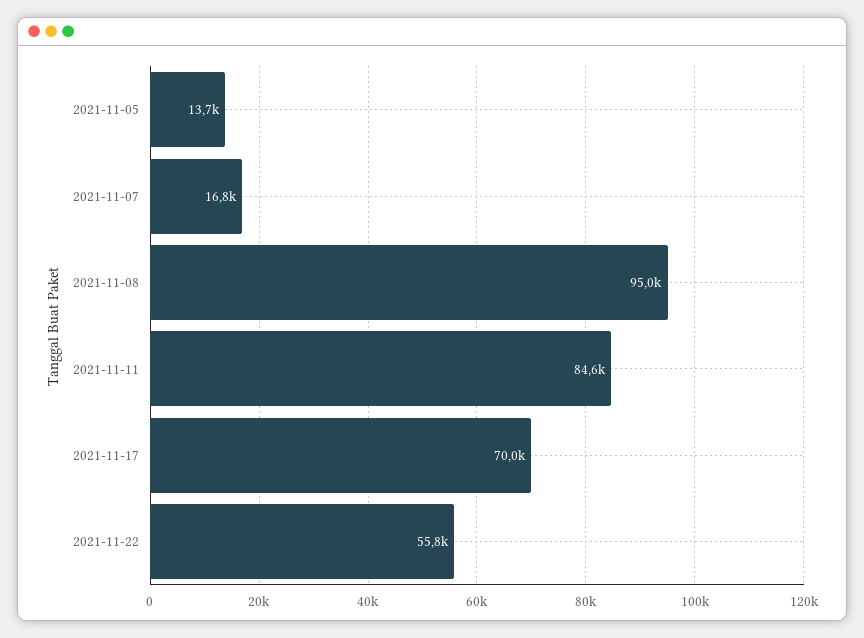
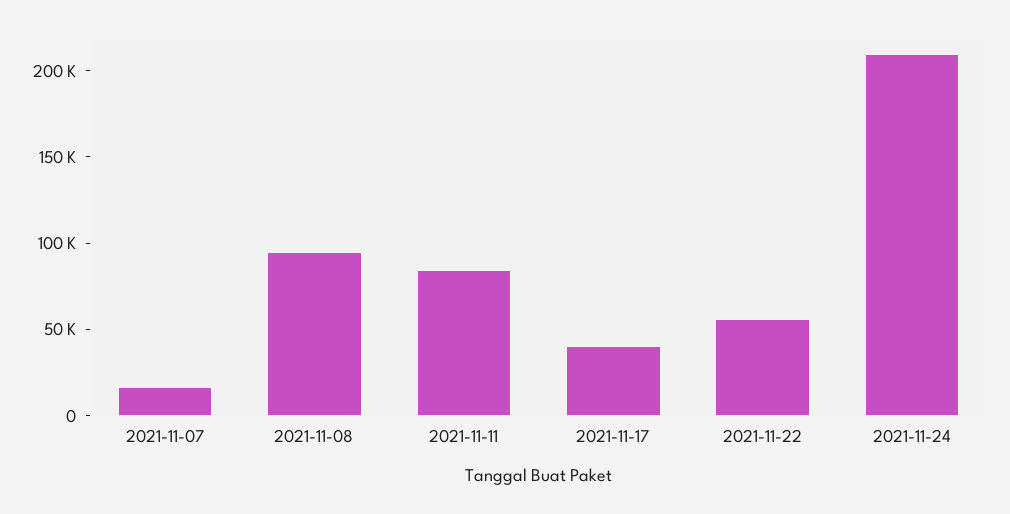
2021-11-05: 13700 -> none
2021-11-17: 70000 -> 40000
2021-11-24: none -> 210000

